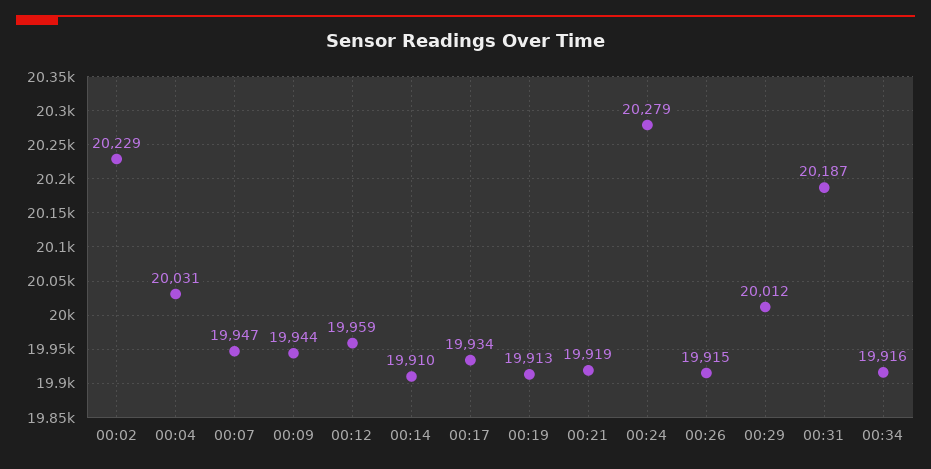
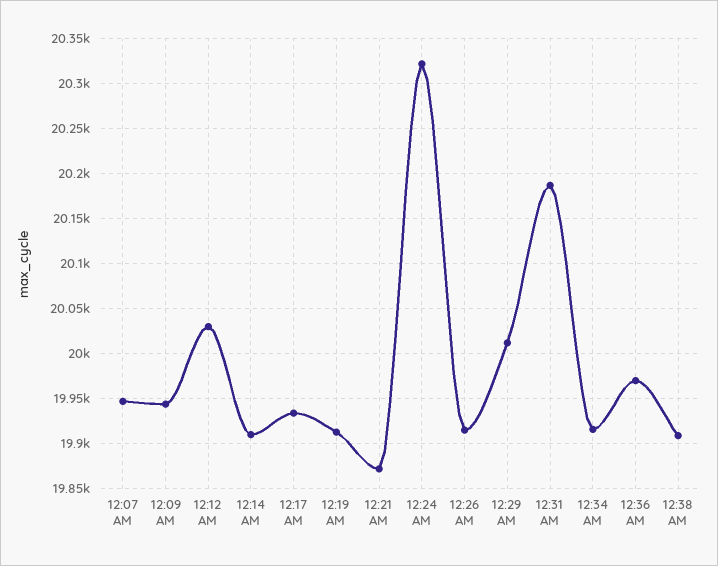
00:02: 20229 -> none
00:04: 20031 -> none
00:12: 19959 -> 20030
00:21: 19919 -> 19870
00:24: 20279 -> 20320
12:36 AM: none -> 19970
12:38 AM: none -> 19910

